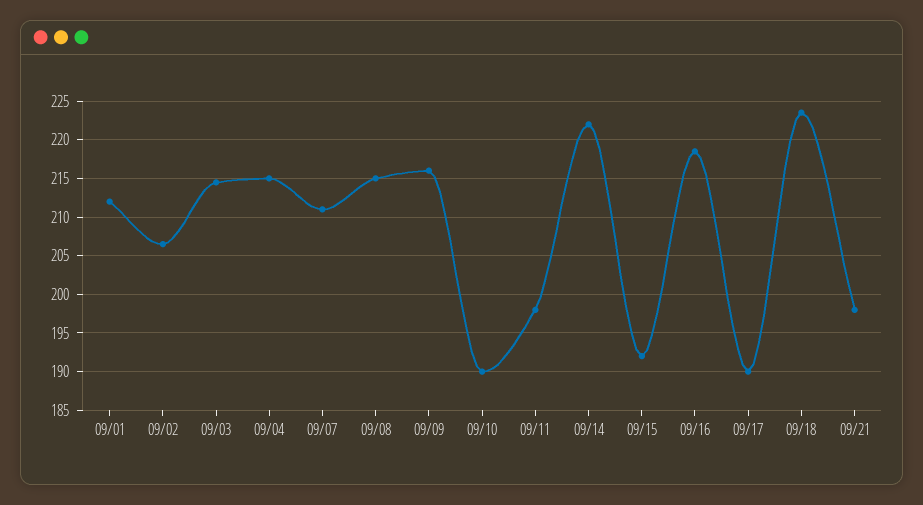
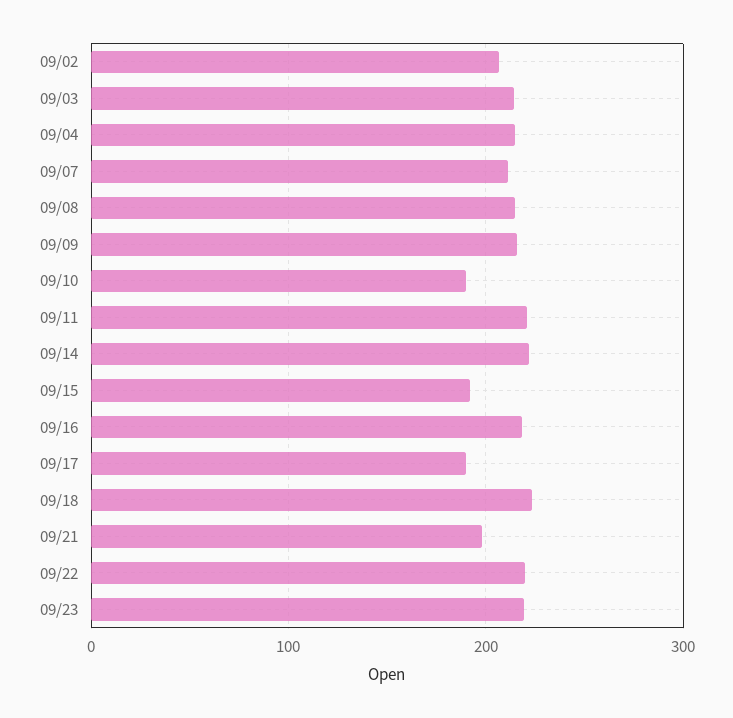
09/01: 212 -> none
09/11: 198 -> 220
09/22: none -> 220
09/23: none -> 220

